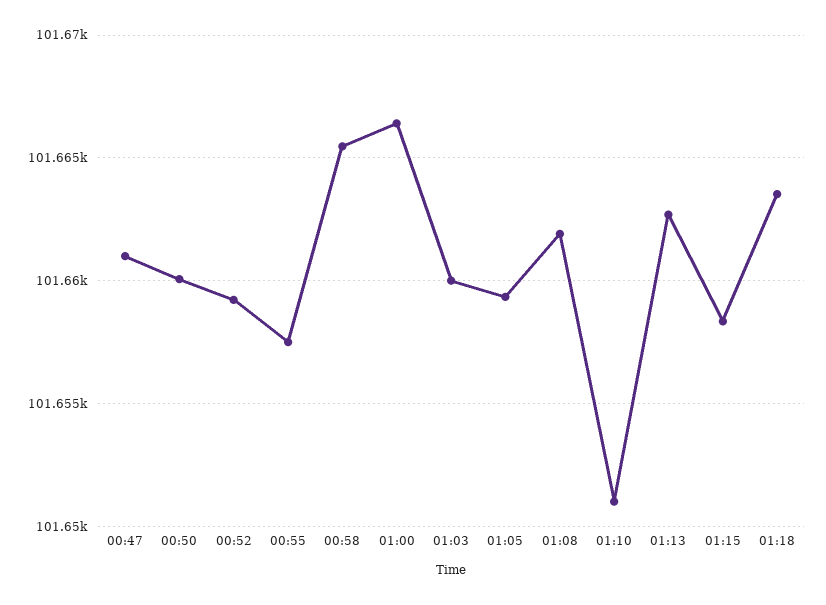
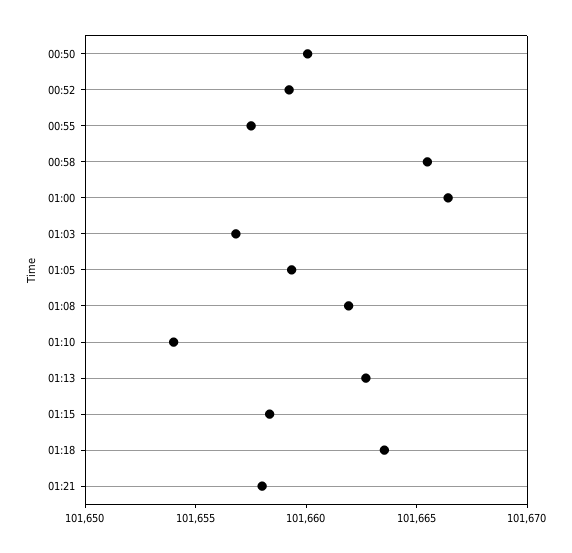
00:47: 101661 -> none
01:03: 101660 -> 101657
01:10: 101651 -> 101654
01:21: none -> 101658

